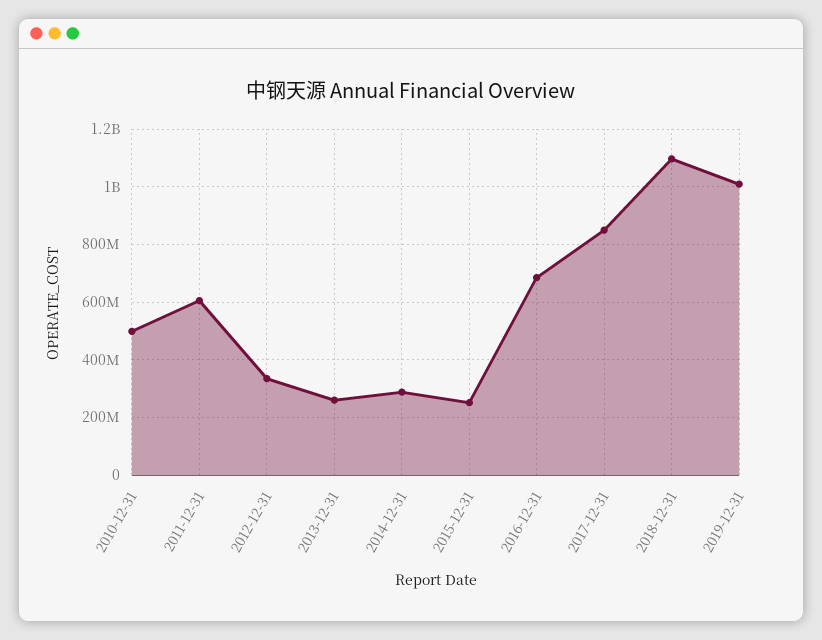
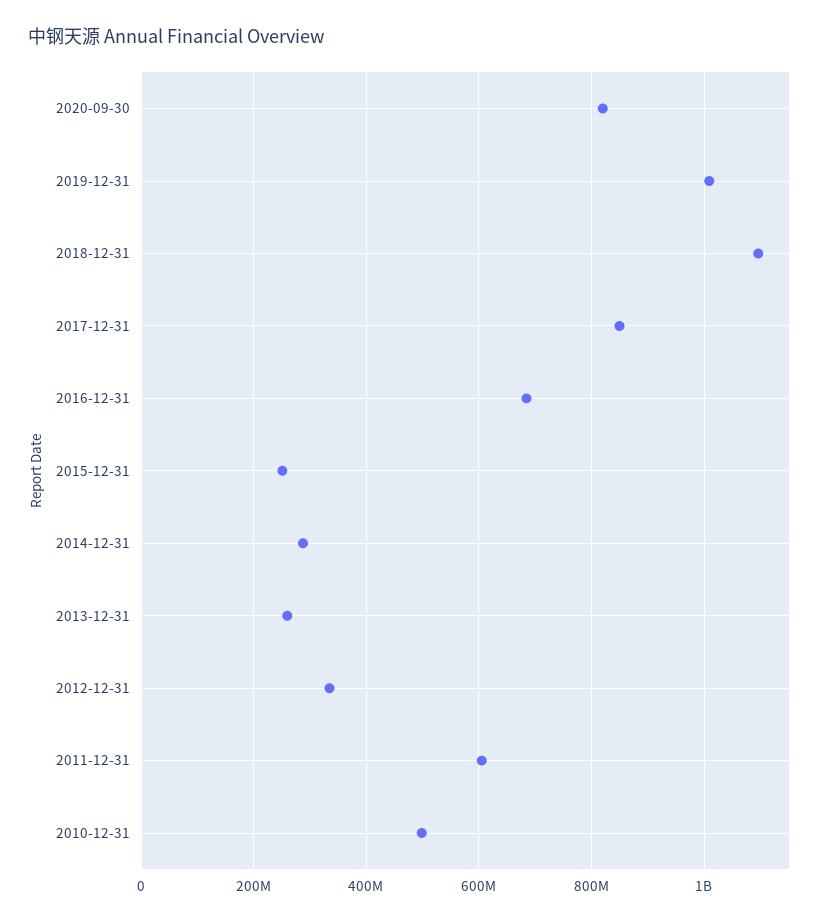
2020-09-30: none -> 820000000

